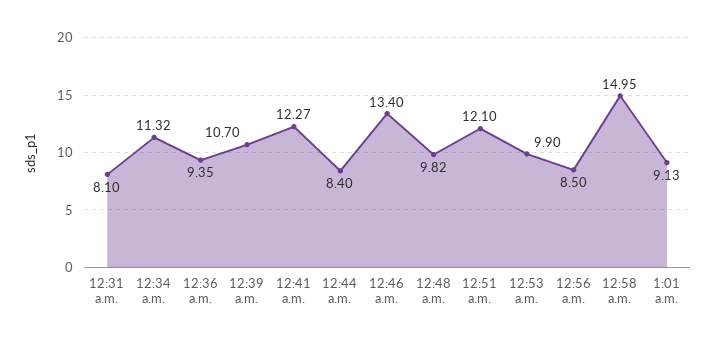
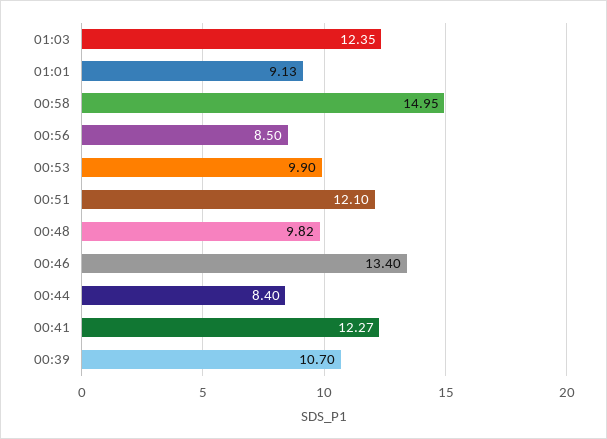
12:31 a.m.: 8.1 -> none
12:34 a.m.: 11.32 -> none
12:36 a.m.: 9.35 -> none
01:03: none -> 12.35

